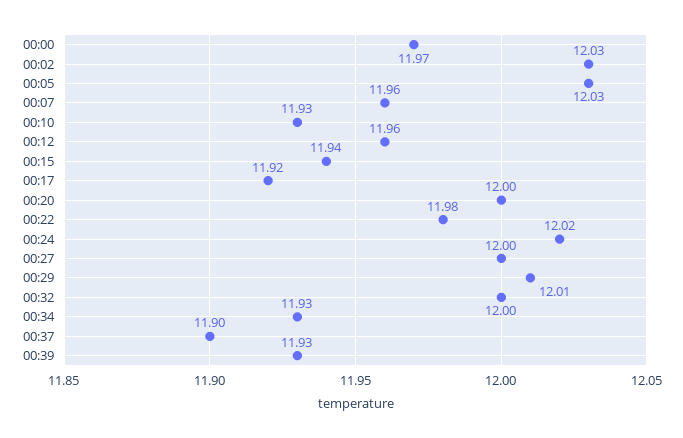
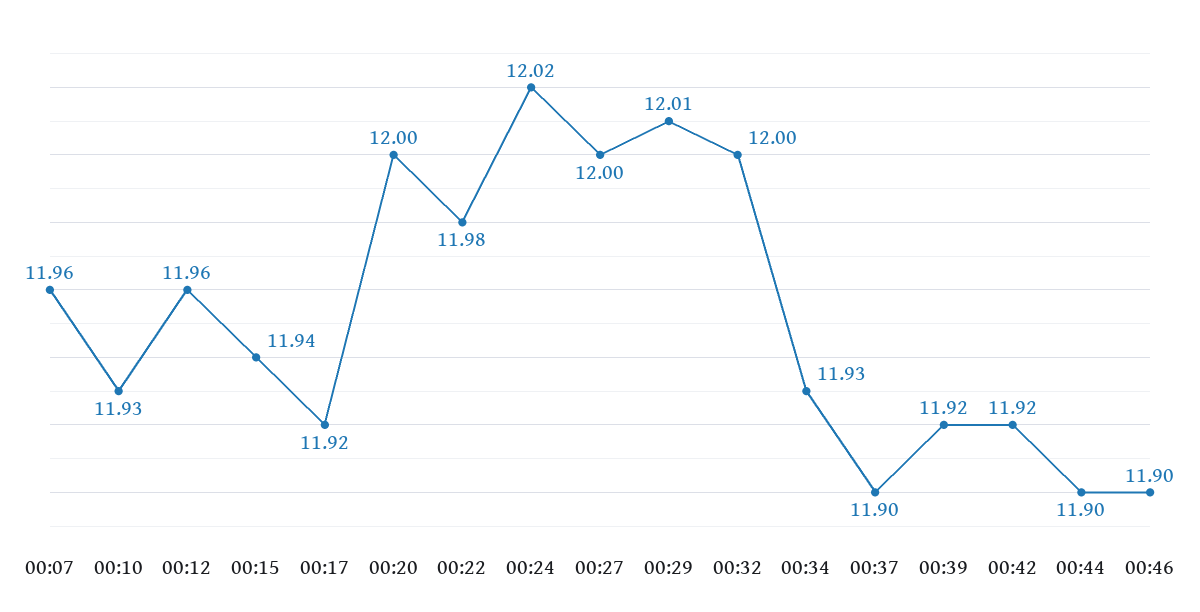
00:00: 11.97 -> none
00:02: 12.03 -> none
00:05: 12.03 -> none
00:39: 11.93 -> 11.92
00:42: none -> 11.92
00:44: none -> 11.9
00:46: none -> 11.9

